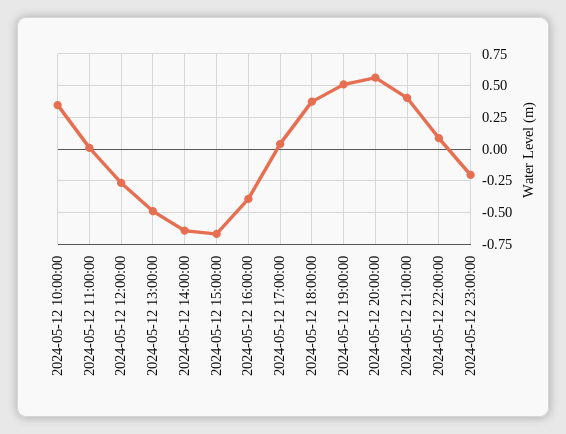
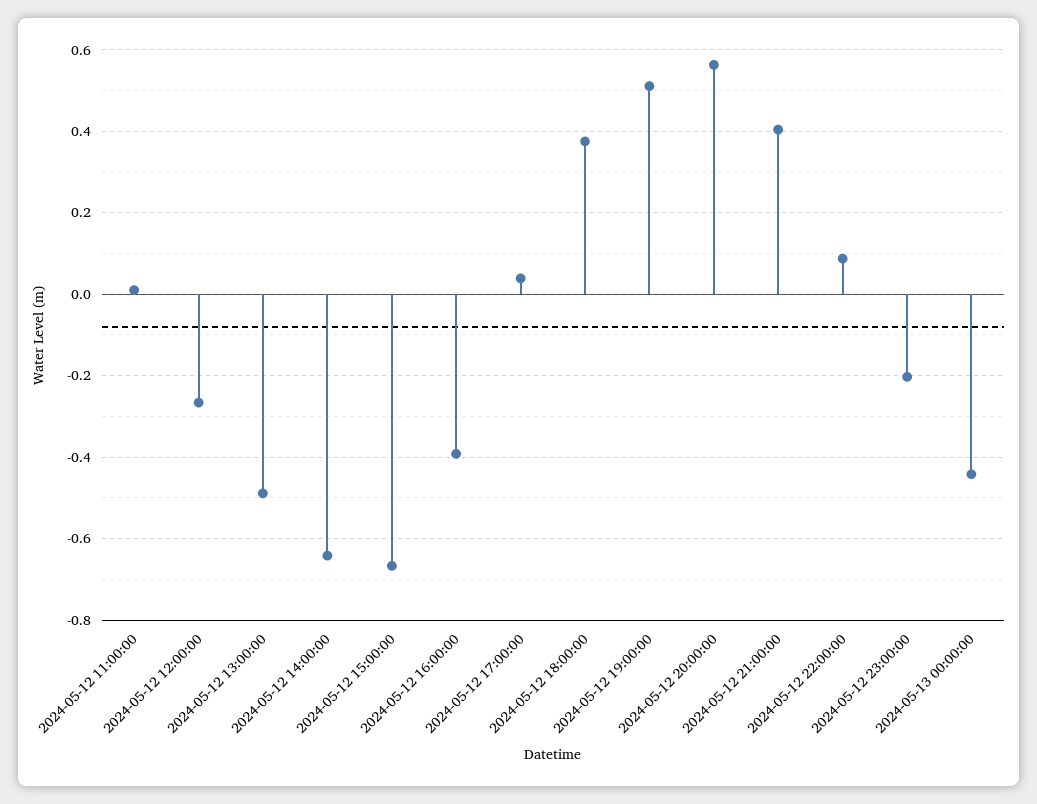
2024-05-12 10:00:00: 0.35 -> none
2024-05-13 00:00:00: none -> -0.44

